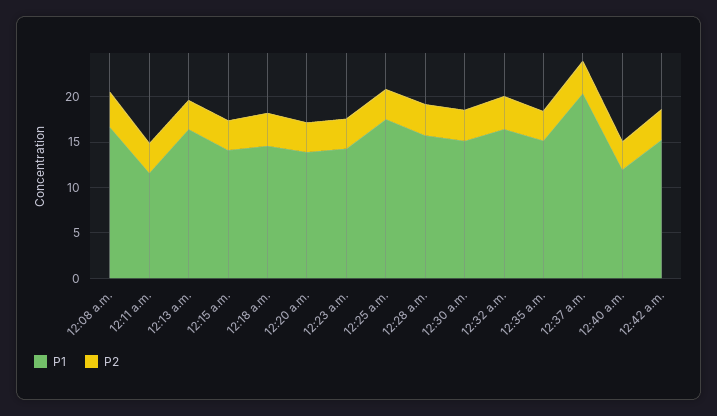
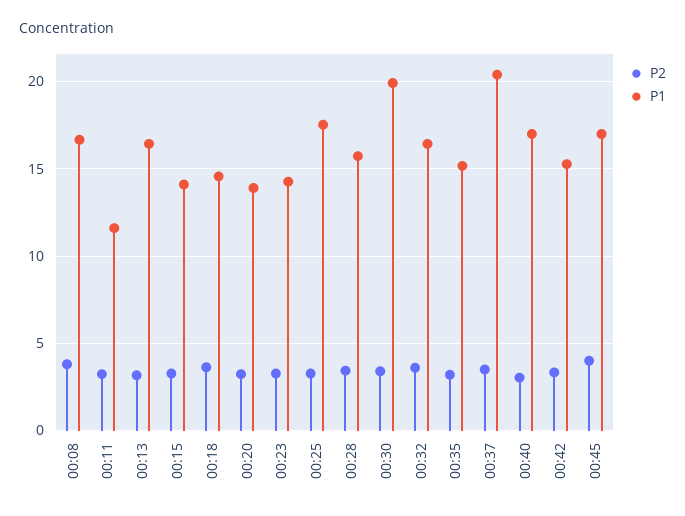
P1, 12:30 a.m.: 15 -> 20
P1, 12:40 a.m.: 12 -> 17
P2, 00:45: none -> 4
P1, 00:45: none -> 17

